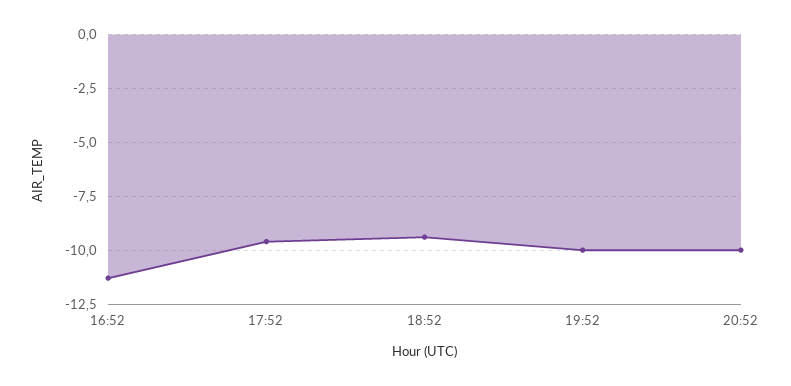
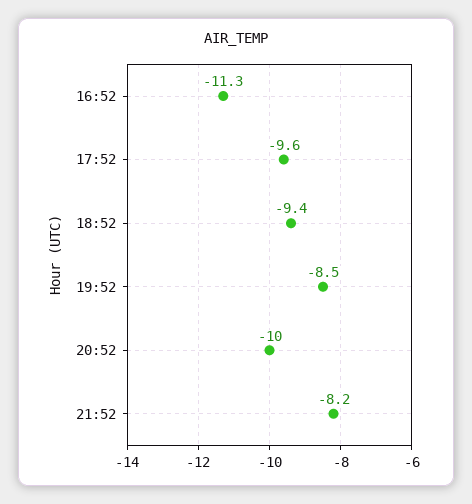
19:52: -10 -> -8.5
21:52: none -> -8.2

